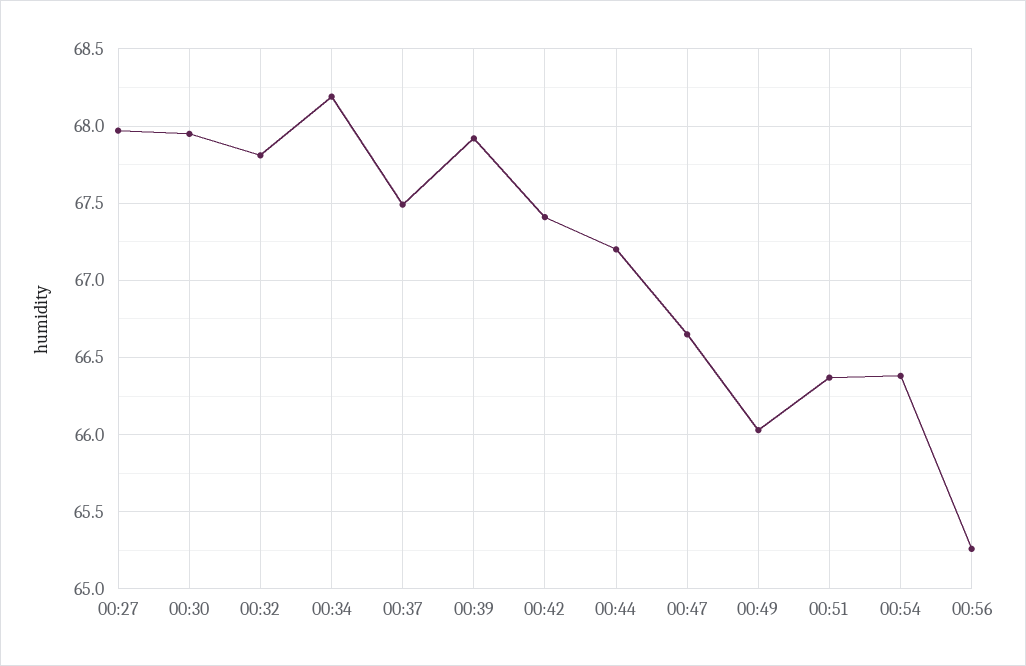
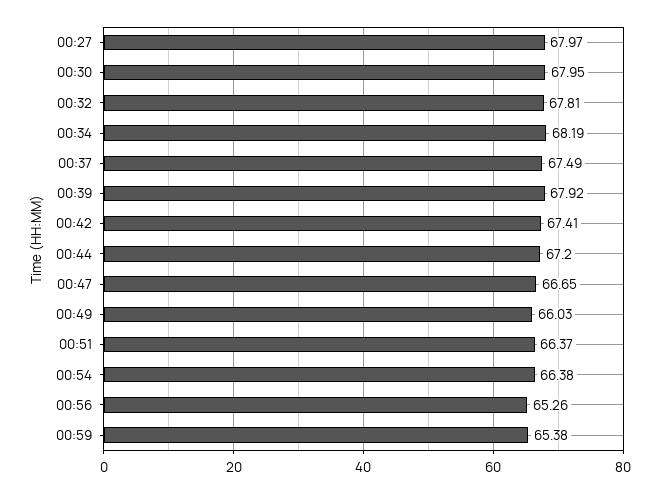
00:59: none -> 65.38

